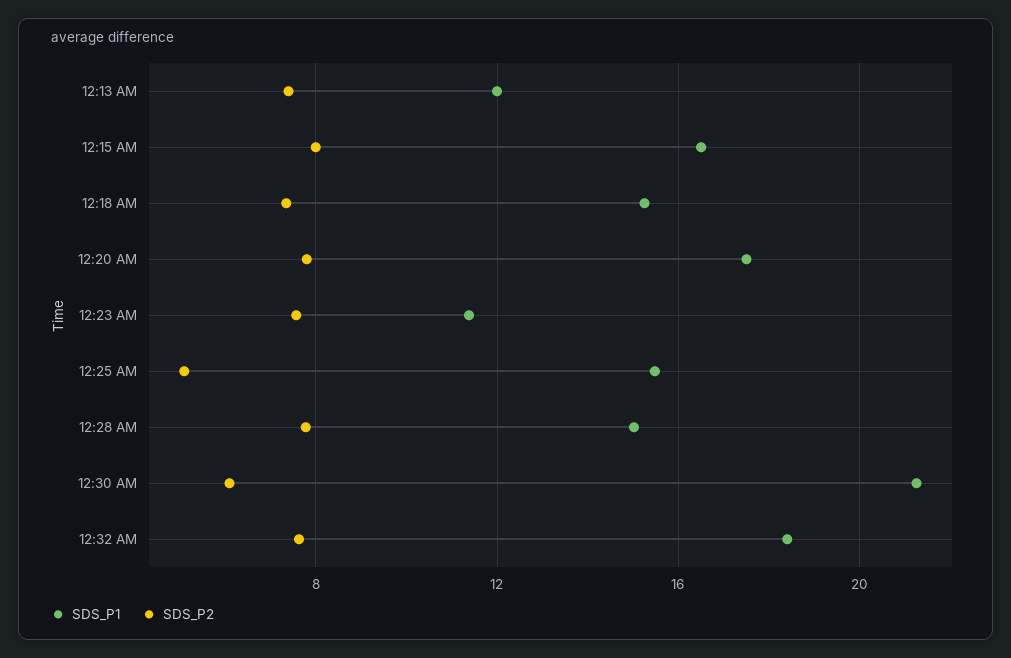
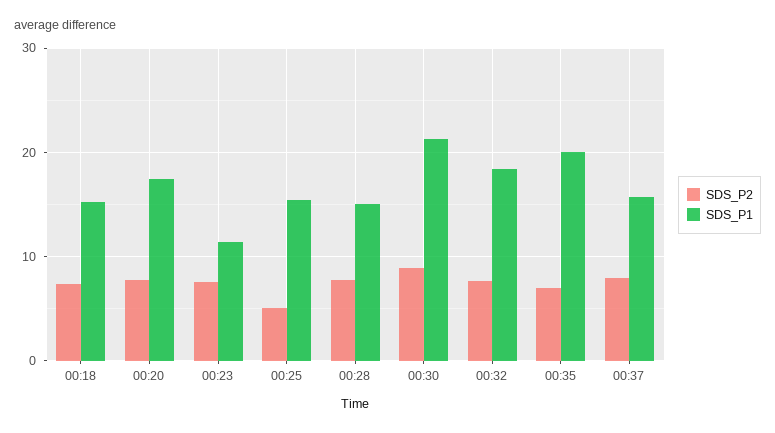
SDS_P1, 12:13 AM: 12 -> none
SDS_P2, 12:13 AM: 7.5 -> none
SDS_P1, 12:15 AM: 16.5 -> none
SDS_P2, 12:15 AM: 8 -> none
SDS_P2, 12:30 AM: 6 -> 9
SDS_P2, 00:35: none -> 7
SDS_P1, 00:35: none -> 20
SDS_P2, 00:37: none -> 8
SDS_P1, 00:37: none -> 16

